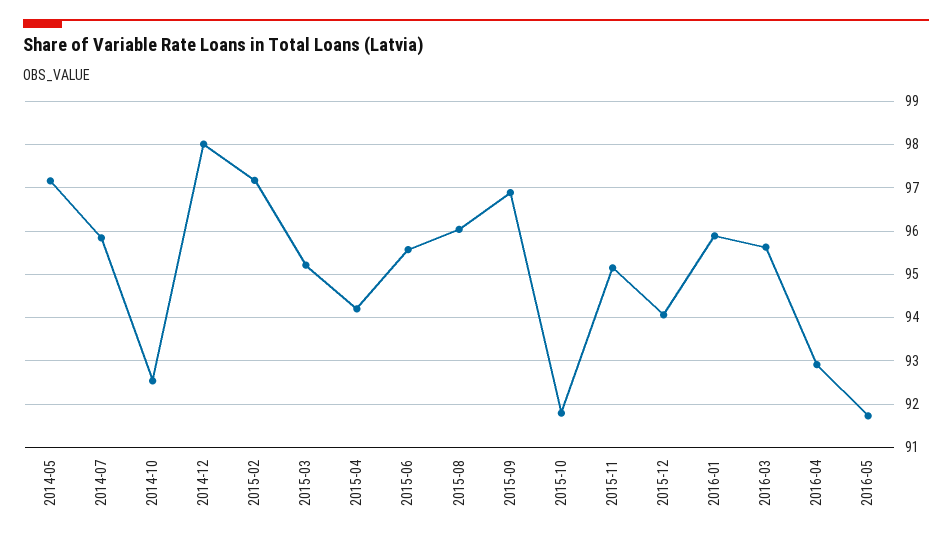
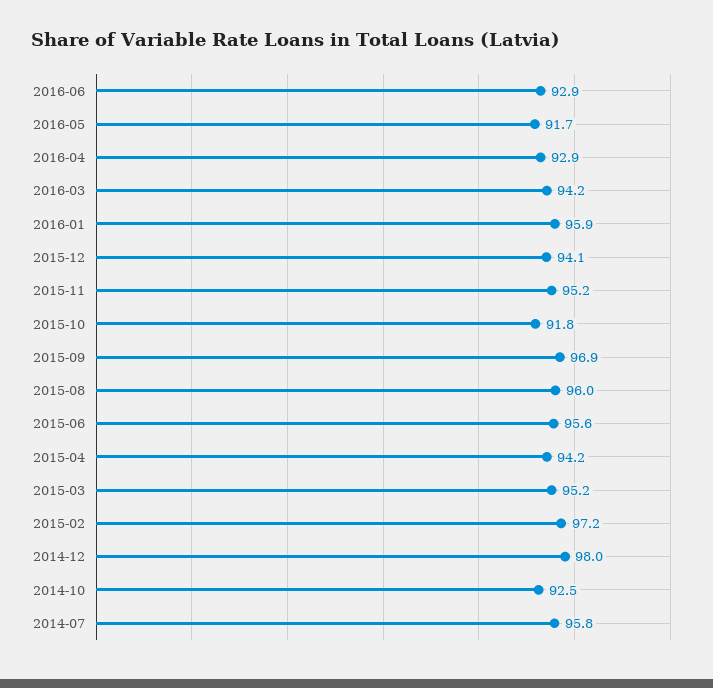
2014-05: 97.2 -> none
2016-03: 95.6 -> 94.2
2016-06: none -> 92.9

